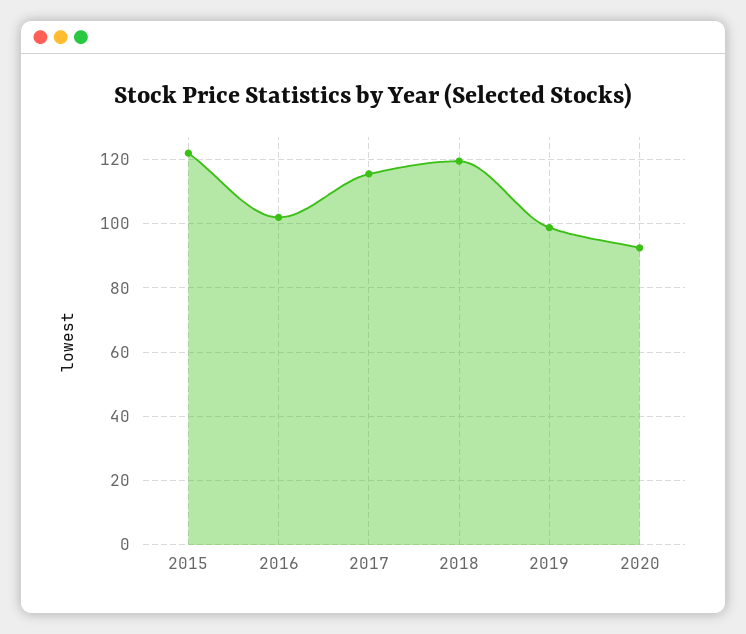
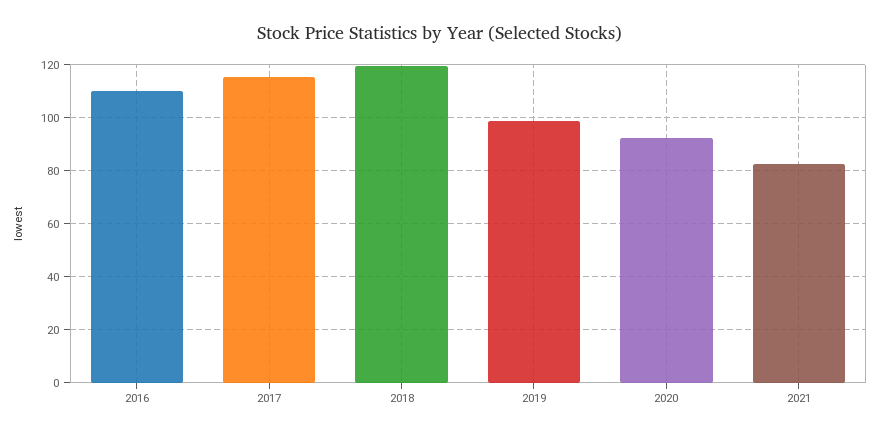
2015: 122 -> none
2016: 102 -> 110
2021: none -> 82.5

